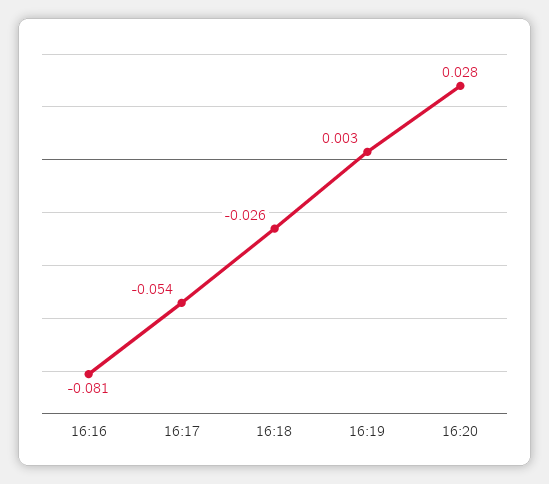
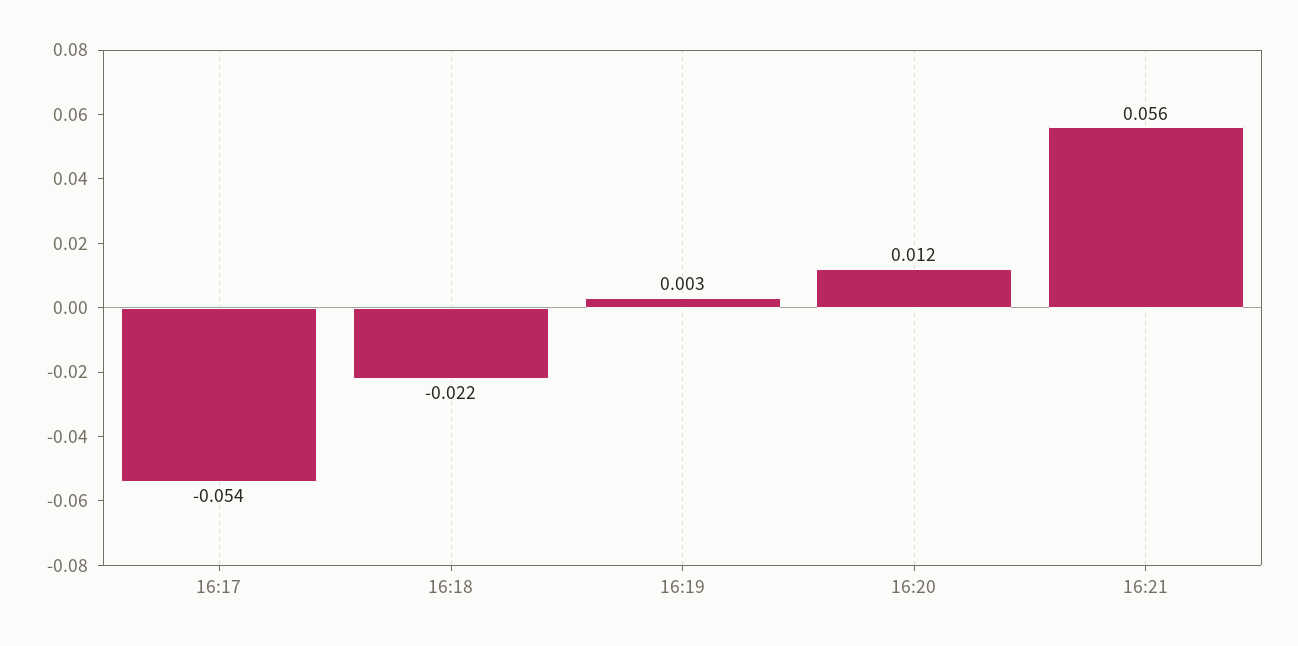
16:16: -0.081 -> none
16:18: -0.026 -> -0.022
16:20: 0.028 -> 0.012
16:21: none -> 0.056

